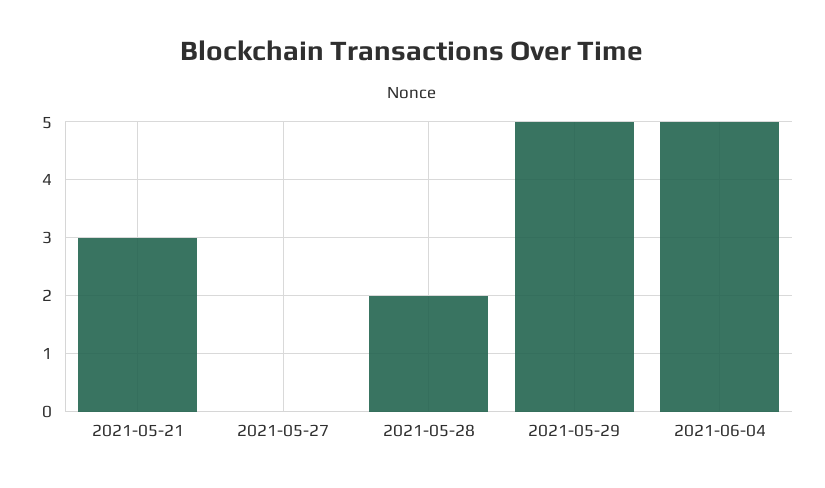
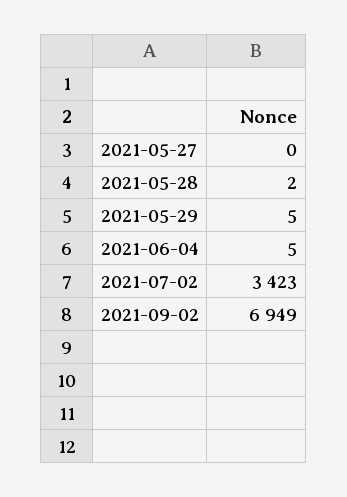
2021-05-21: 3 -> none
2021-07-02: none -> 3423
2021-09-02: none -> 6949

